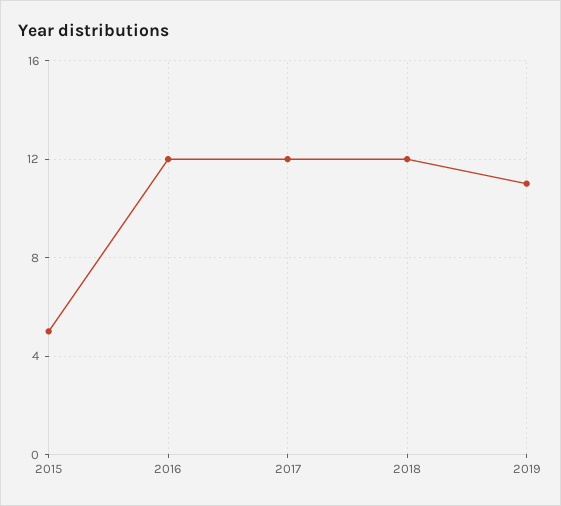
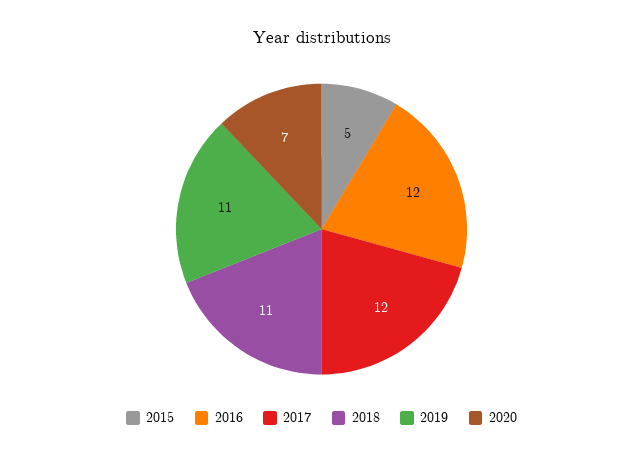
2018: 12 -> 11
2020: none -> 7

